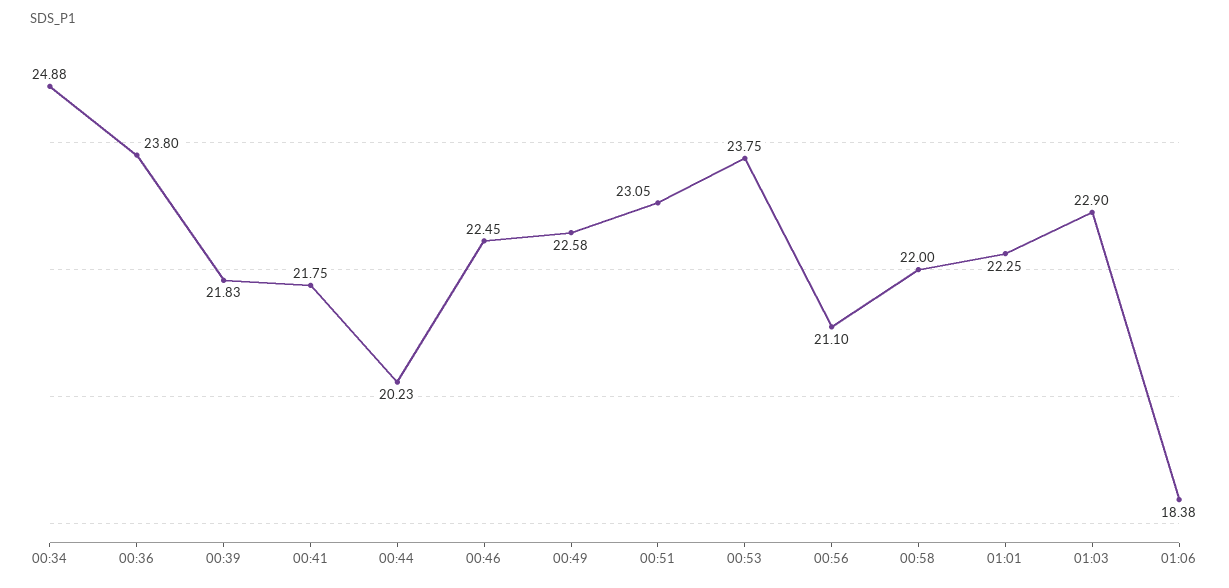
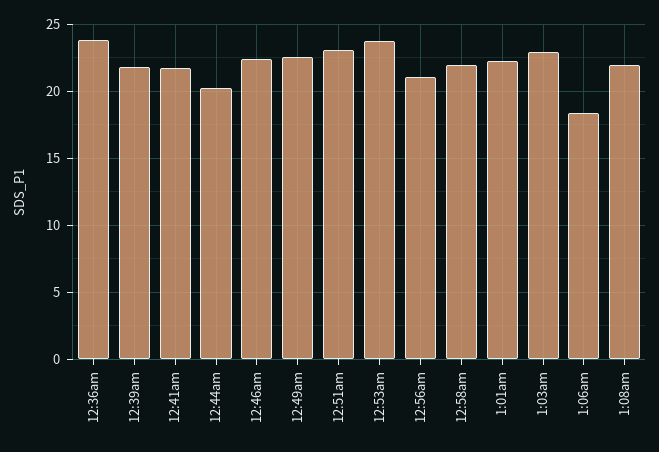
00:34: 24.88 -> none
1:08am: none -> 22

